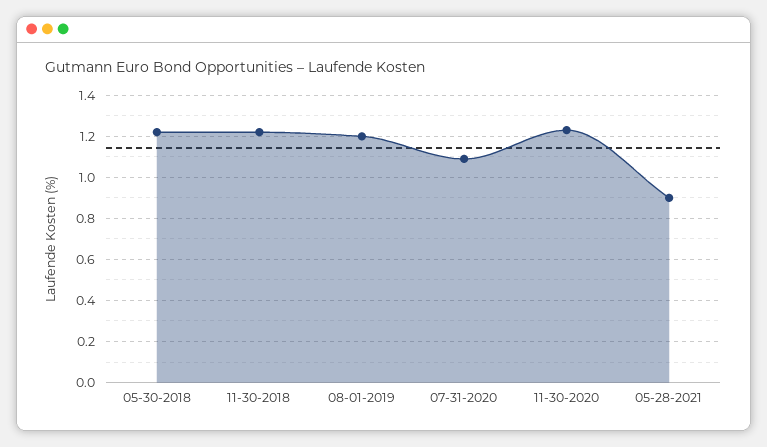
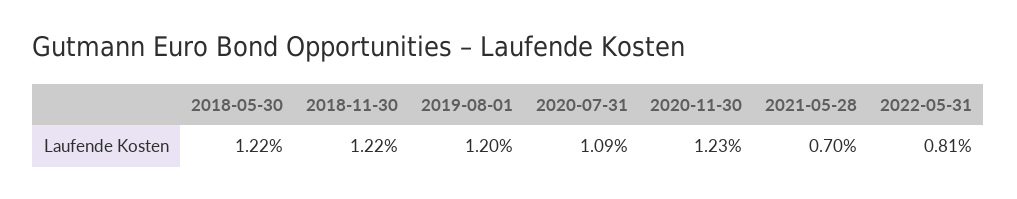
05-28-2021: 0.9 -> 0.7
2022-05-31: none -> 0.81

